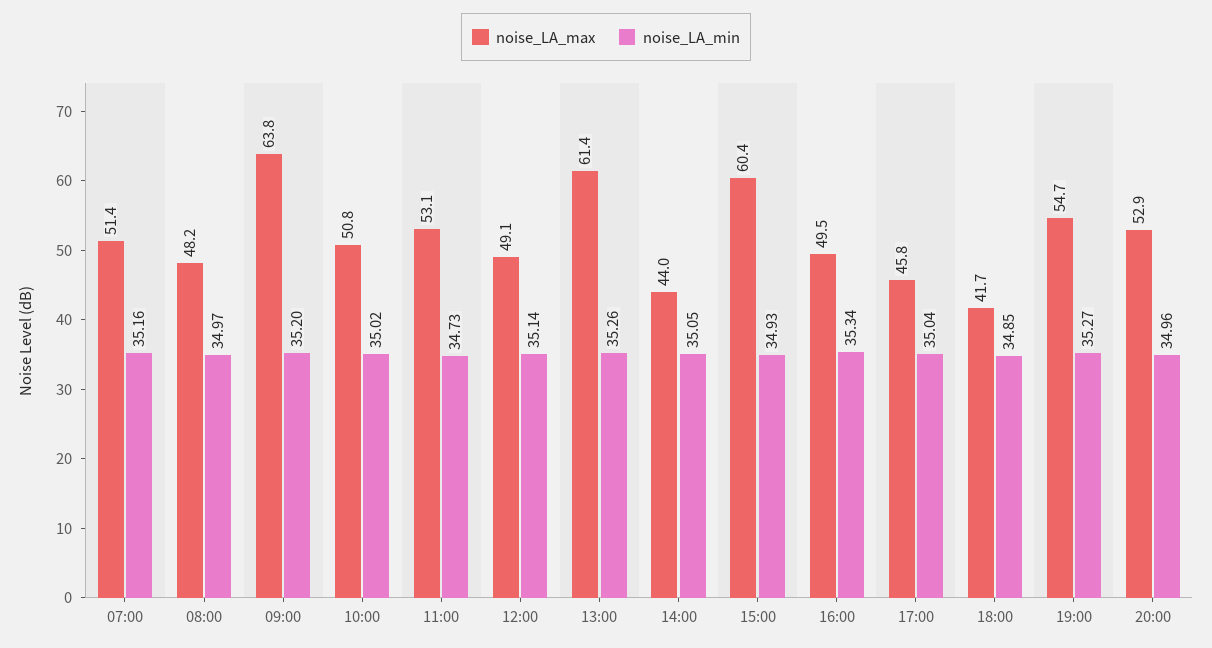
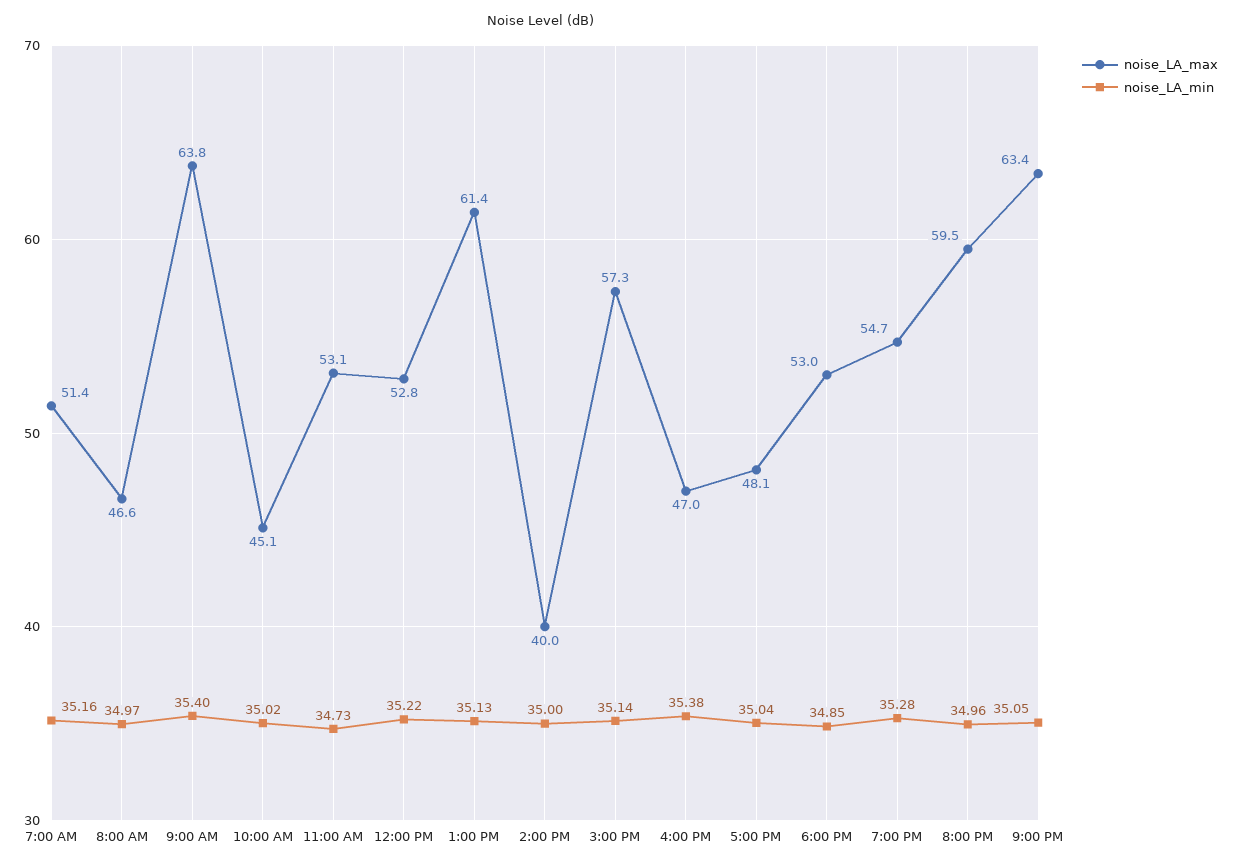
noise_LA_max, 08:00: 48.2 -> 46.6
noise_LA_min, 09:00: 35.2 -> 35.4
noise_LA_max, 10:00: 50.8 -> 45.1
noise_LA_max, 12:00: 49.1 -> 52.8
noise_LA_min, 12:00: 35.14 -> 35.22
noise_LA_min, 13:00: 35.26 -> 35.13
noise_LA_max, 14:00: 44 -> 40
noise_LA_min, 14:00: 35.05 -> 35
noise_LA_max, 15:00: 60.4 -> 57.3
noise_LA_min, 15:00: 34.93 -> 35.14
noise_LA_max, 16:00: 49.5 -> 47
noise_LA_min, 16:00: 35.34 -> 35.38
noise_LA_max, 17:00: 45.8 -> 48.1
noise_LA_max, 18:00: 41.7 -> 53
noise_LA_min, 19:00: 35.27 -> 35.28
noise_LA_max, 20:00: 52.9 -> 59.5
noise_LA_max, 9:00 PM: none -> 63.4
noise_LA_min, 9:00 PM: none -> 35.05

